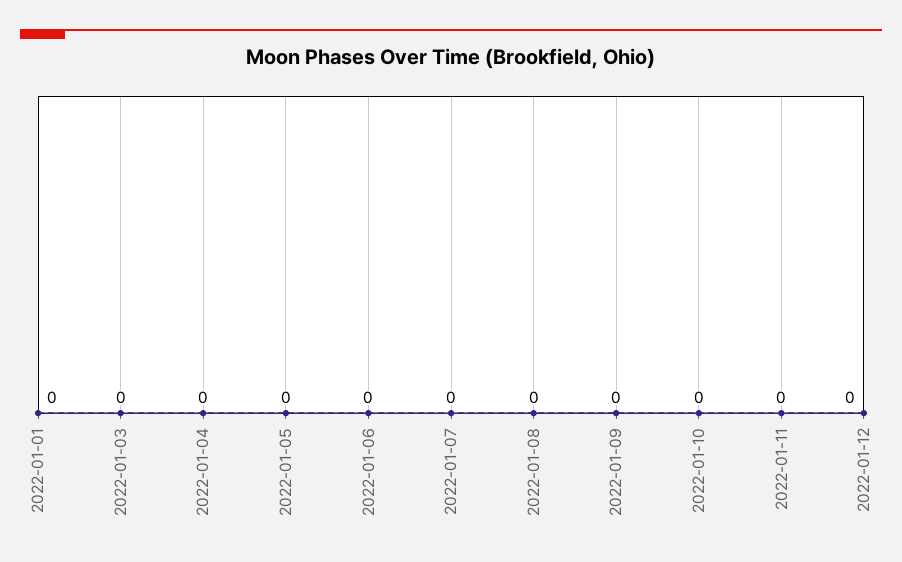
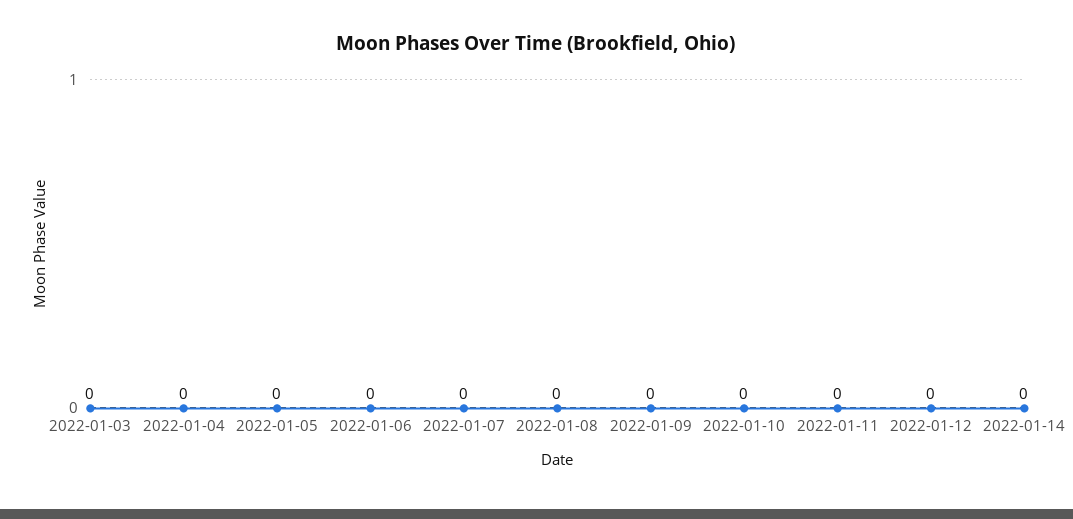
2022-01-01: 0 -> none
2022-01-14: none -> 0

